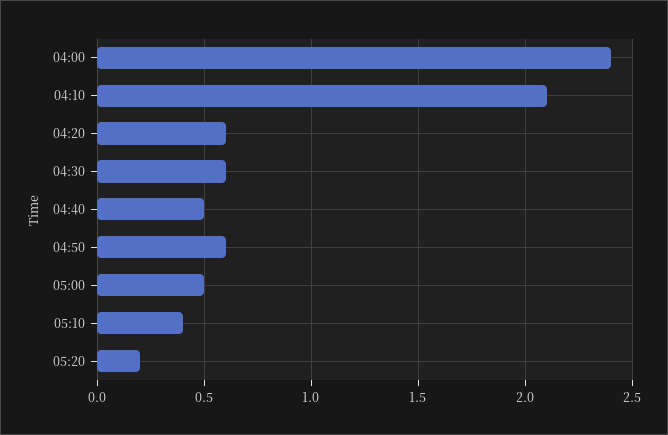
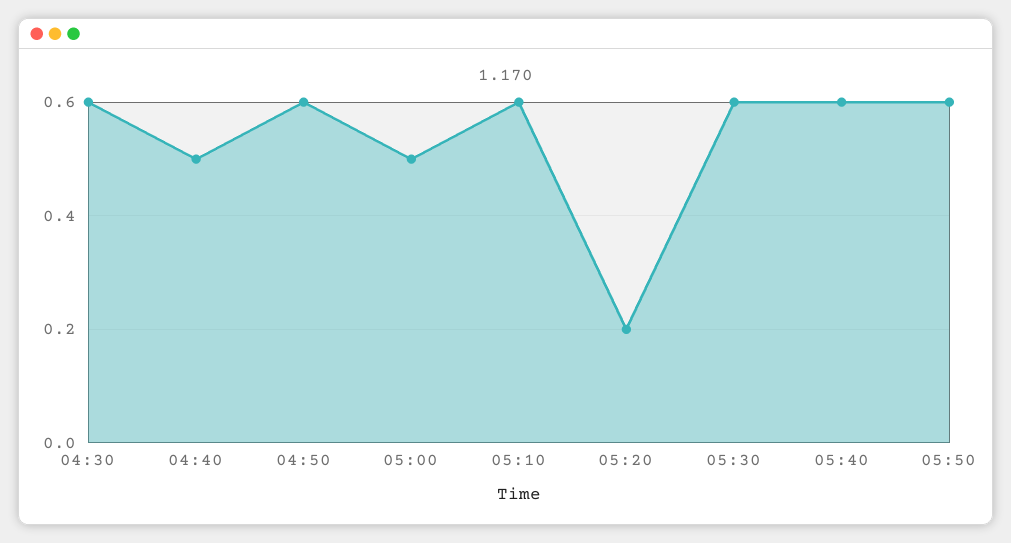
04:00: 2.4 -> none
04:10: 2.1 -> none
04:20: 0.6 -> none
05:10: 0.4 -> 0.6
05:30: none -> 0.6
05:40: none -> 0.6
05:50: none -> 0.6

